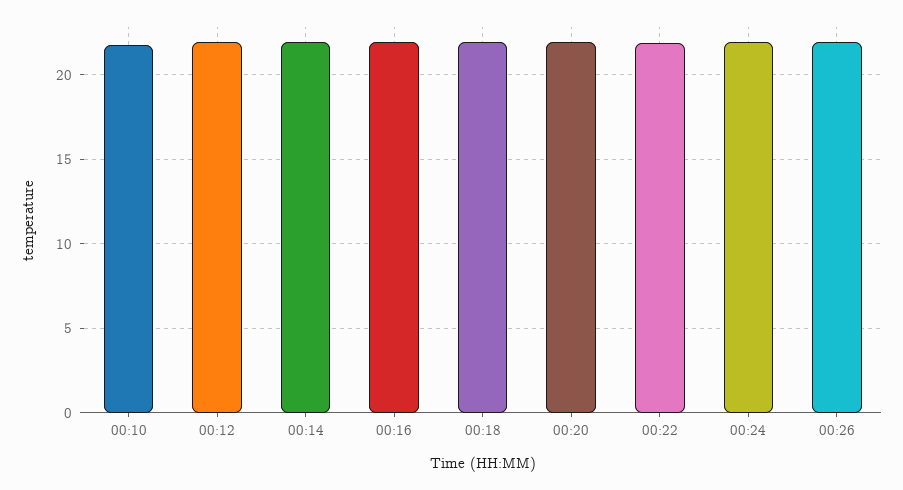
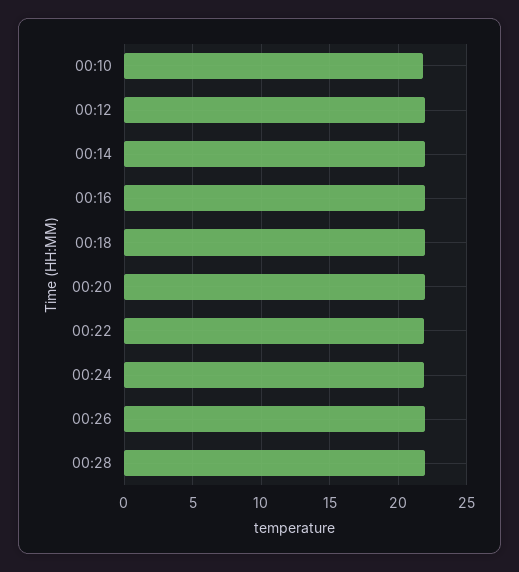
00:28: none -> 22

